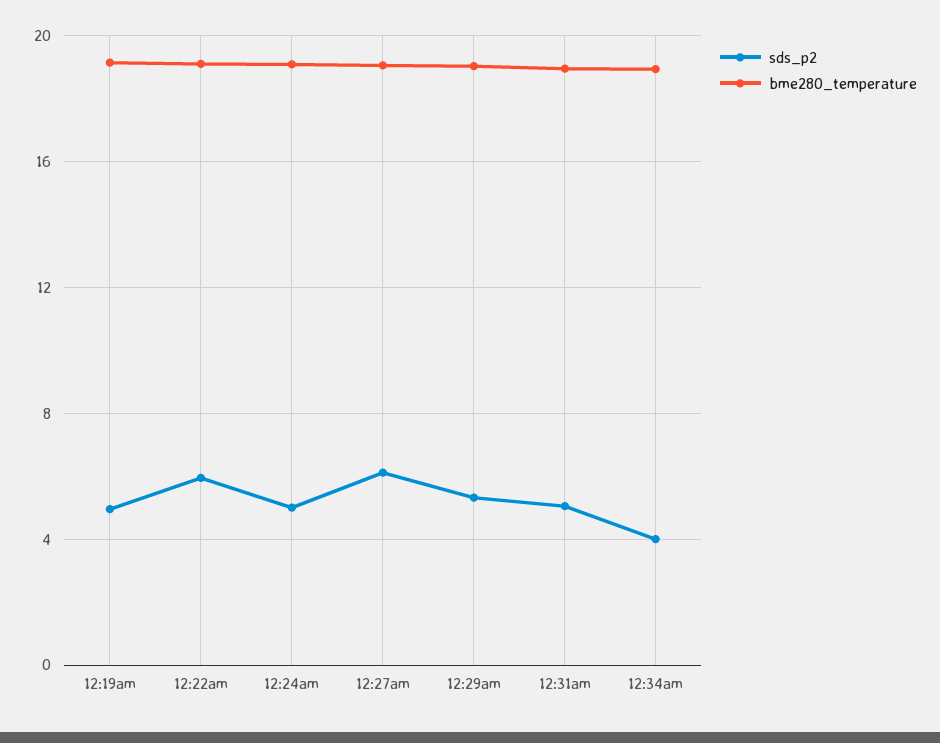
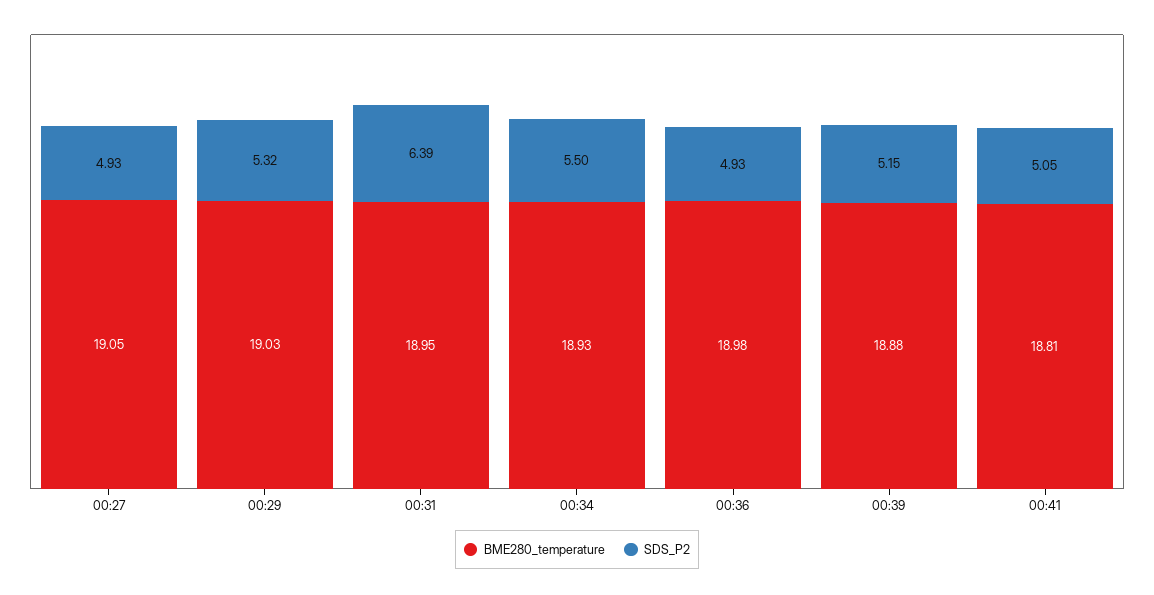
sds_p2, 12:19am: 5 -> none
bme280_temperature, 12:19am: 19 -> none
sds_p2, 12:22am: 6 -> none
bme280_temperature, 12:22am: 19 -> none
sds_p2, 12:24am: 5 -> none
bme280_temperature, 12:24am: 19 -> none
sds_p2, 12:27am: 6 -> 4.93
sds_p2, 12:31am: 5 -> 6.39
sds_p2, 12:34am: 4 -> 5.5
bme280_temperature, 00:36: none -> 18.98
sds_p2, 00:36: none -> 4.93
bme280_temperature, 00:39: none -> 18.88
sds_p2, 00:39: none -> 5.15
bme280_temperature, 00:41: none -> 18.81
sds_p2, 00:41: none -> 5.05

